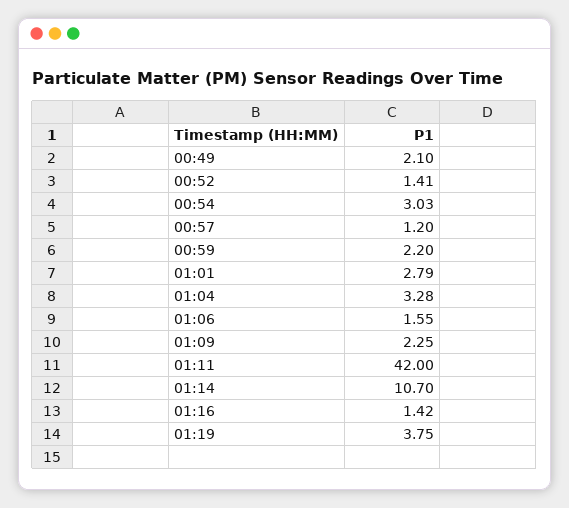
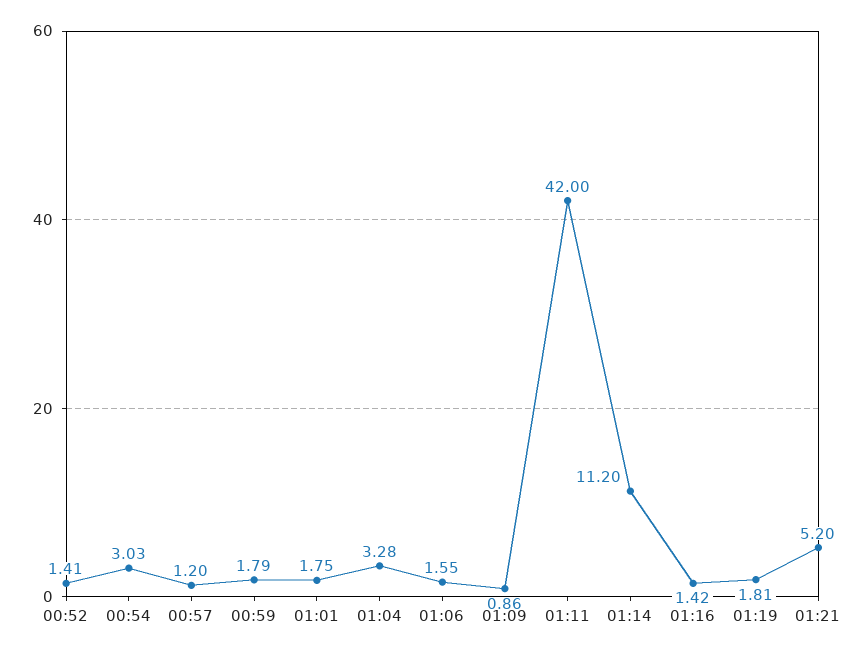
00:49: 2.1 -> none
00:59: 2.2 -> 1.79
01:01: 2.79 -> 1.75
01:09: 2.25 -> 0.86
01:14: 10.7 -> 11.2
01:19: 3.75 -> 1.81
01:21: none -> 5.2

